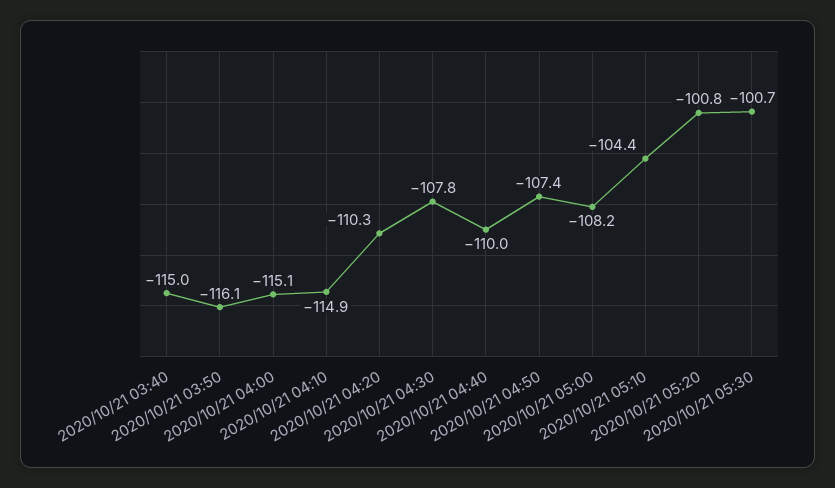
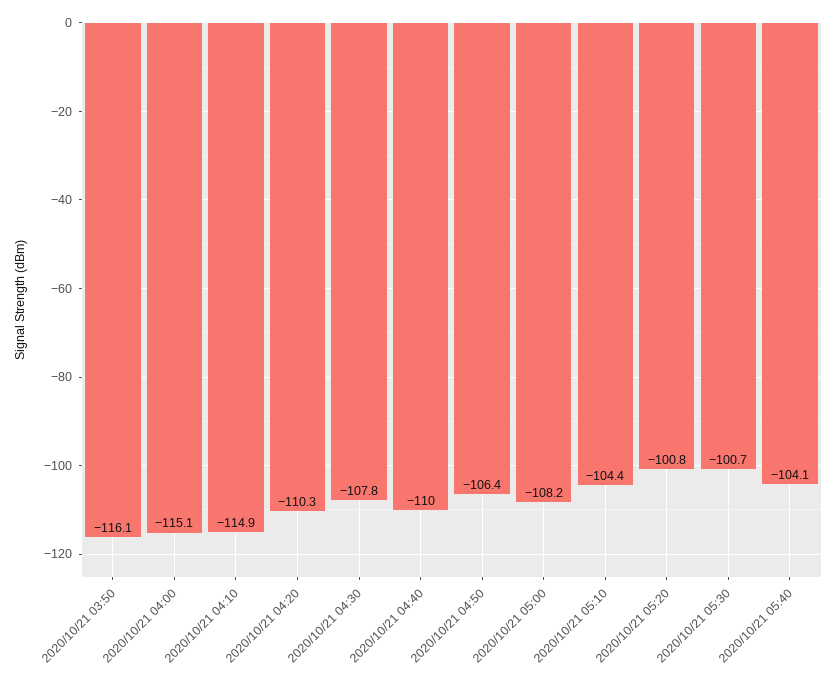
2020/10/21 03:40: -115 -> none
2020/10/21 04:50: -107.4 -> -106.4
2020/10/21 05:40: none -> -104.1

